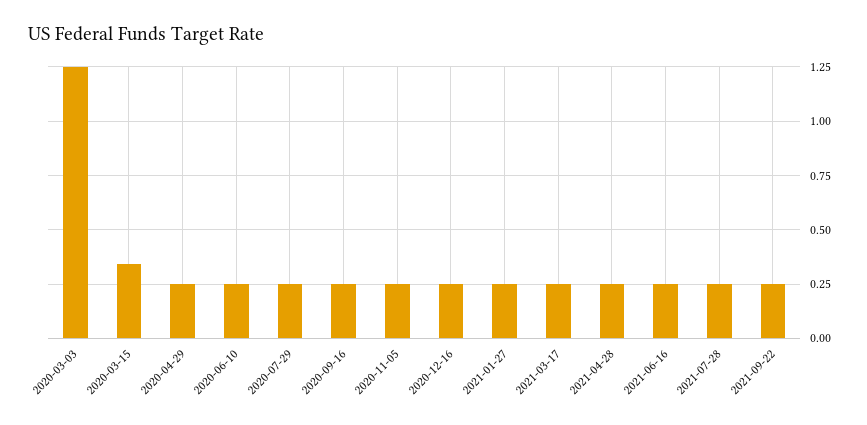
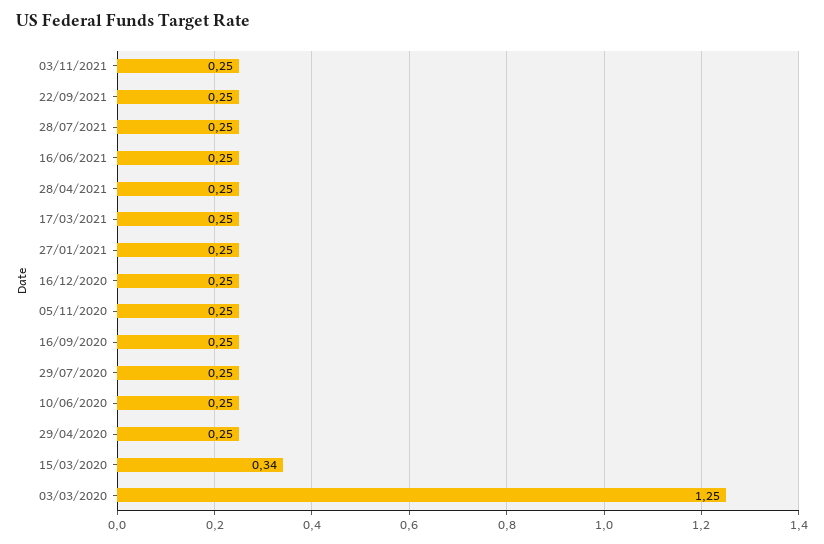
03/11/2021: none -> 0.25

